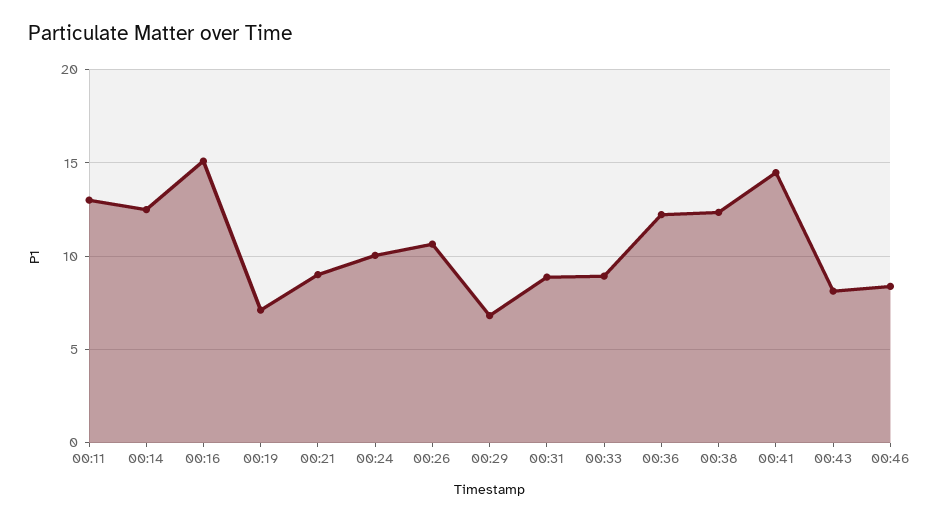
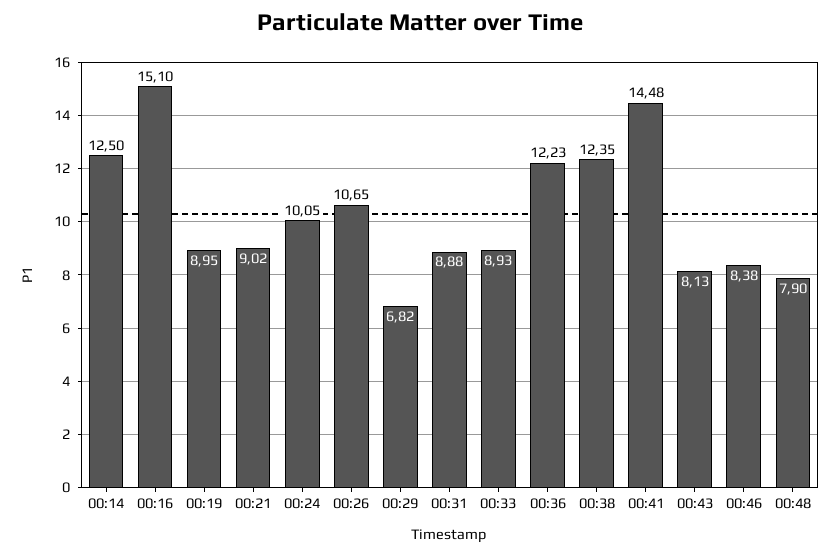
00:11: 13 -> none
00:19: 7 -> 8.95
00:48: none -> 7.9

